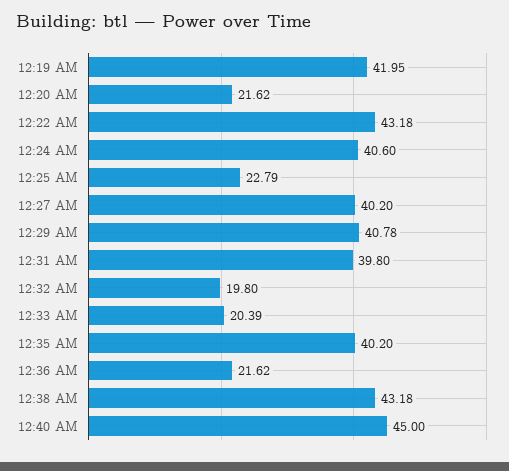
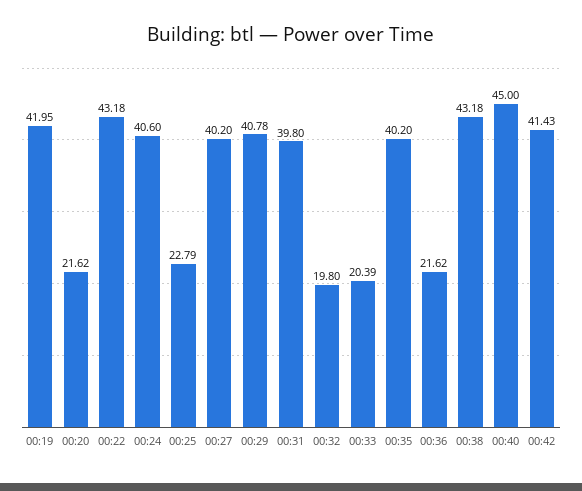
00:42: none -> 41.43

